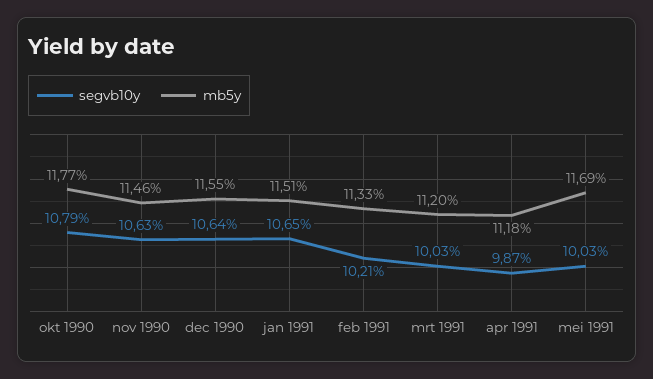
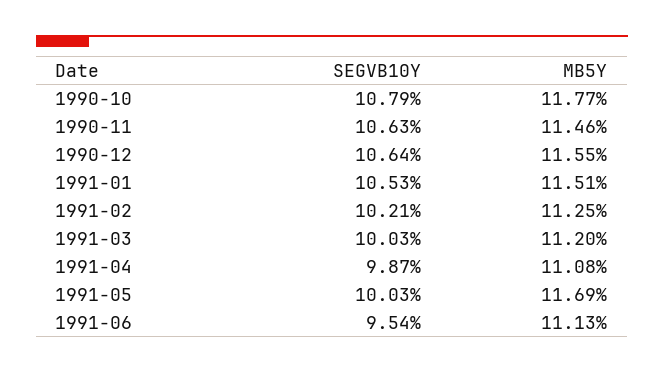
segvb10y, jan 1991: 10.65 -> 10.53
mb5y, feb 1991: 11.33 -> 11.25
mb5y, apr 1991: 11.18 -> 11.08
segvb10y, 1991-06: none -> 9.54
mb5y, 1991-06: none -> 11.13

